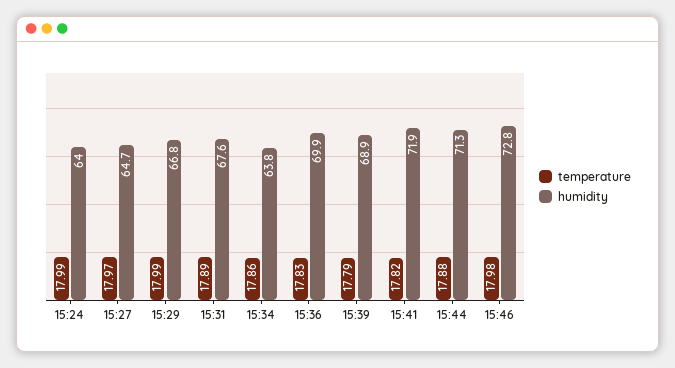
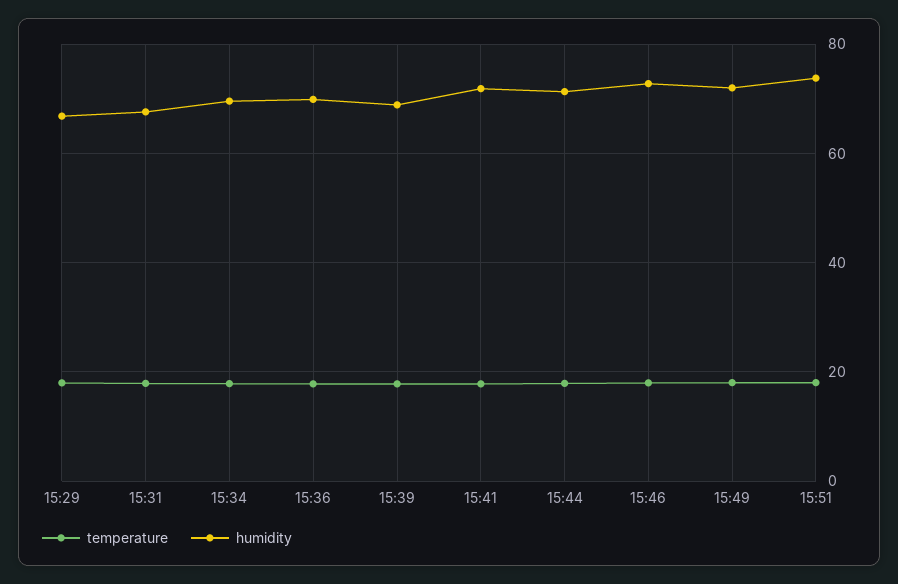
temperature, 15:24: 17.99 -> none
humidity, 15:24: 64 -> none
temperature, 15:27: 17.97 -> none
humidity, 15:27: 64.7 -> none
humidity, 15:34: 63.8 -> 70
temperature, 15:49: none -> 18
humidity, 15:49: none -> 72
temperature, 15:51: none -> 18
humidity, 15:51: none -> 74

